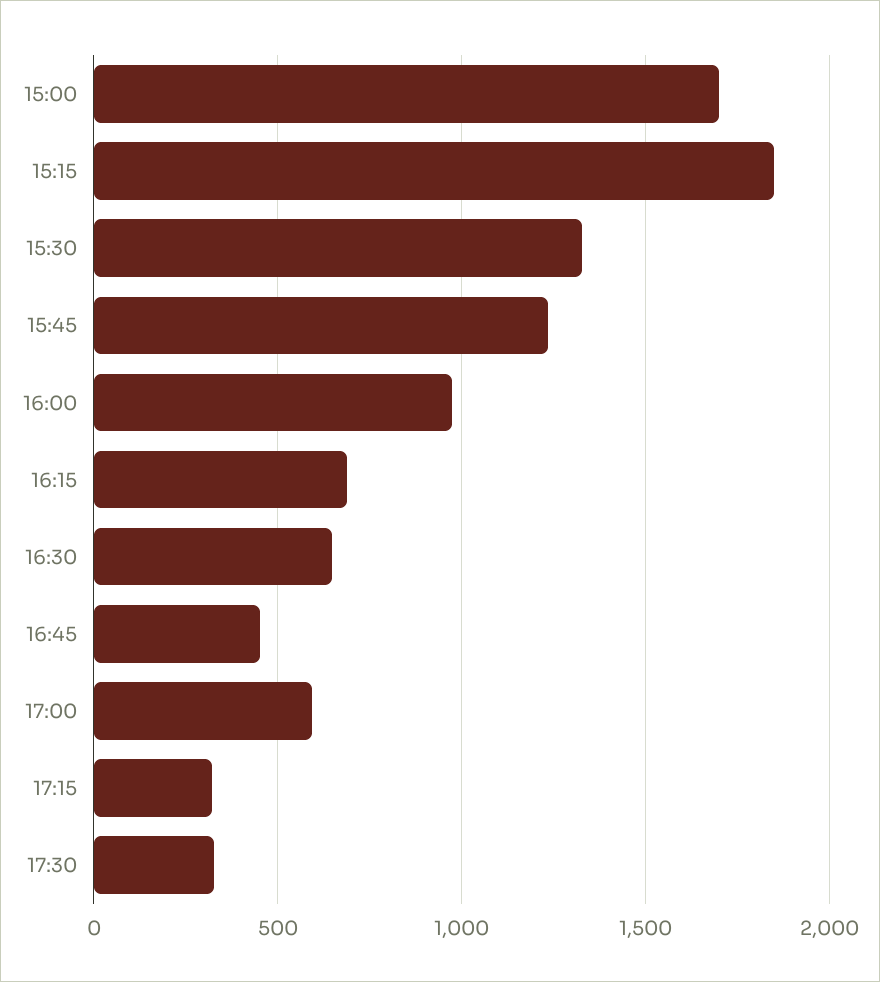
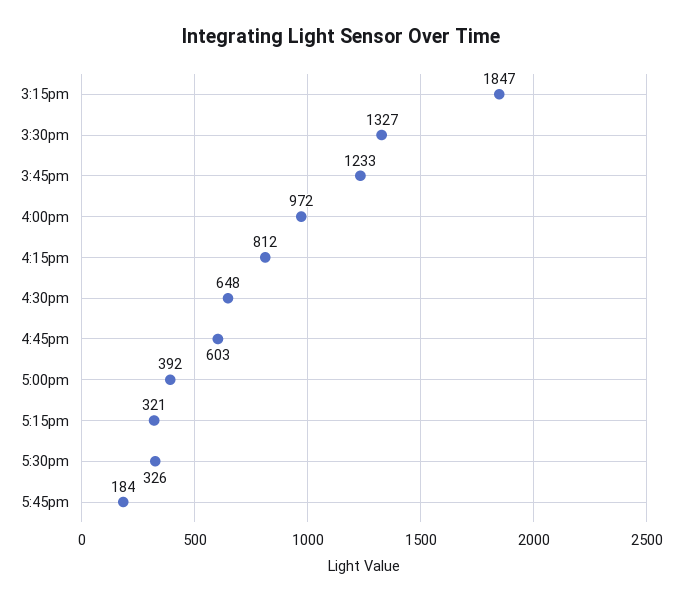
15:00: 1700 -> none
16:15: 700 -> 812
16:45: 450 -> 603
17:00: 600 -> 392
5:45pm: none -> 184

